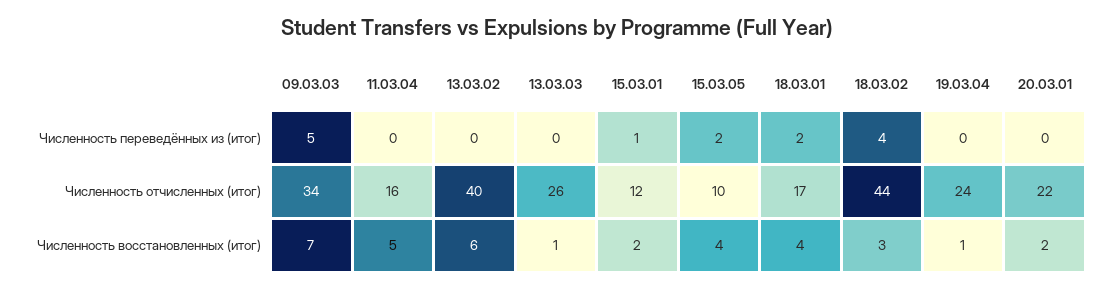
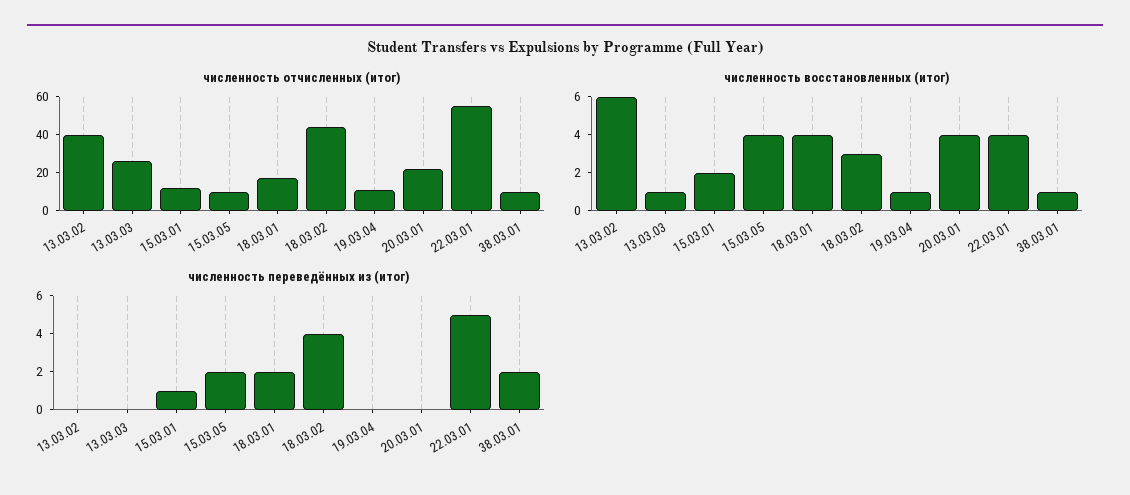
Численность переведённых из (итог), 09.03.03: 5 -> none
Численность переведённых из (итог), 11.03.04: 0 -> none
Численность отчисленных (итог), 09.03.03: 34 -> none
Численность отчисленных (итог), 11.03.04: 16 -> none
Численность отчисленных (итог), 19.03.04: 24 -> 10
Численность восстановленных (итог), 09.03.03: 7 -> none
Численность восстановленных (итог), 11.03.04: 5 -> none
Численность восстановленных (итог), 20.03.01: 2 -> 4
Численность отчисленных (итог), 22.03.01: none -> 55
Численность отчисленных (итог), 38.03.01: none -> 10
Численность восстановленных (итог), 22.03.01: none -> 4
Численность восстановленных (итог), 38.03.01: none -> 1
Численность переведённых из (итог), 22.03.01: none -> 5
Численность переведённых из (итог), 38.03.01: none -> 2

